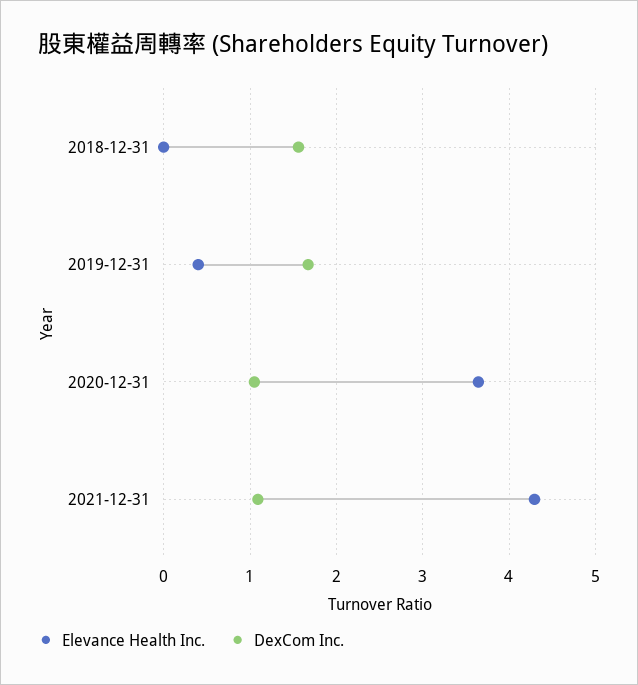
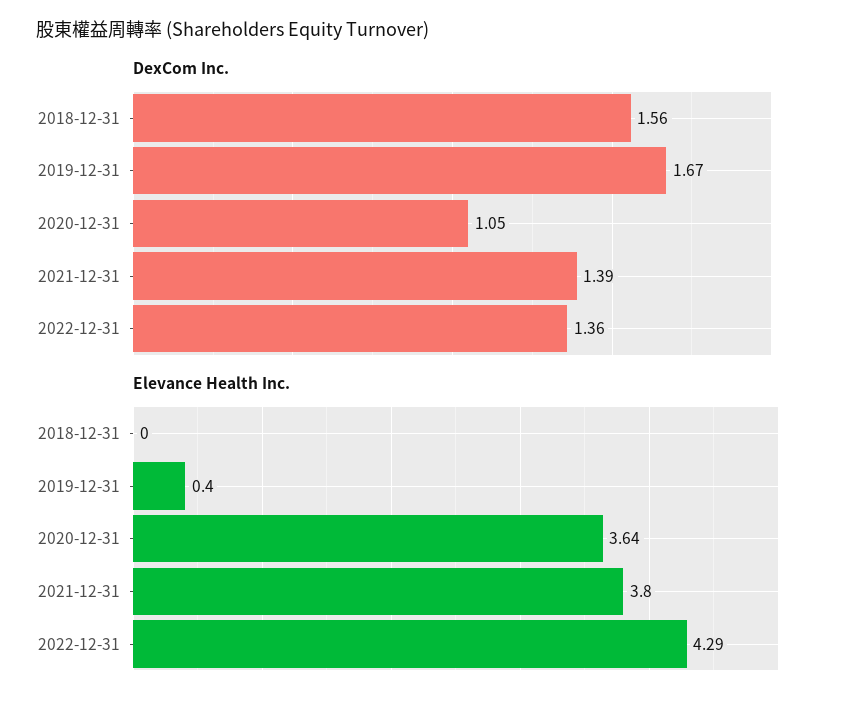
Elevance Health Inc., 2021-12-31: 4.3 -> 3.8
DexCom Inc., 2021-12-31: 1.1 -> 1.39
DexCom Inc., 2022-12-31: none -> 1.36
Elevance Health Inc., 2022-12-31: none -> 4.29

